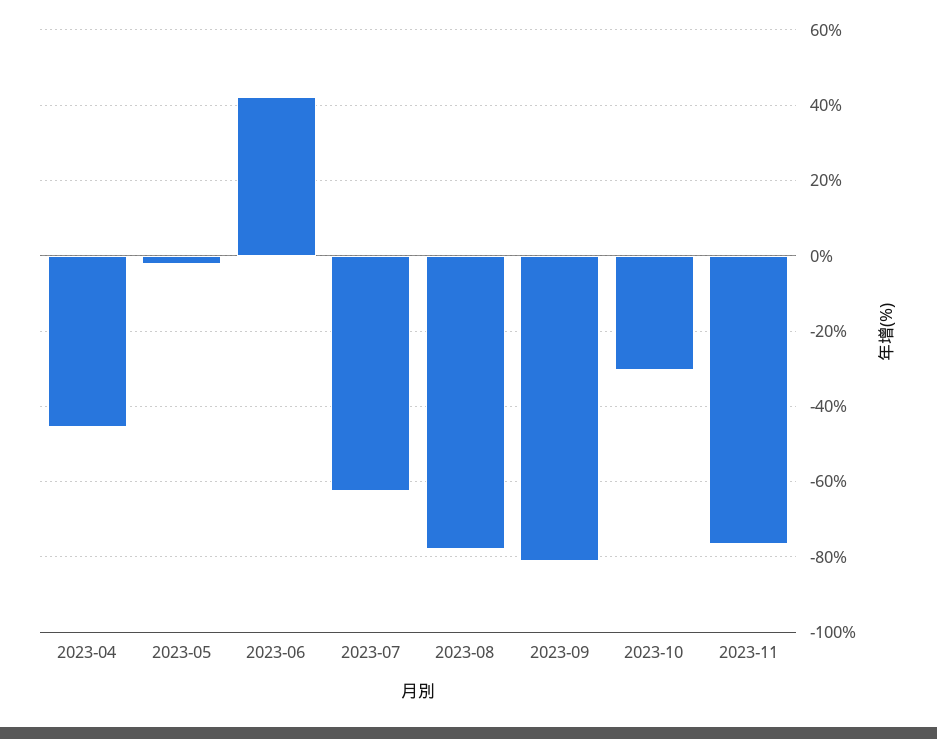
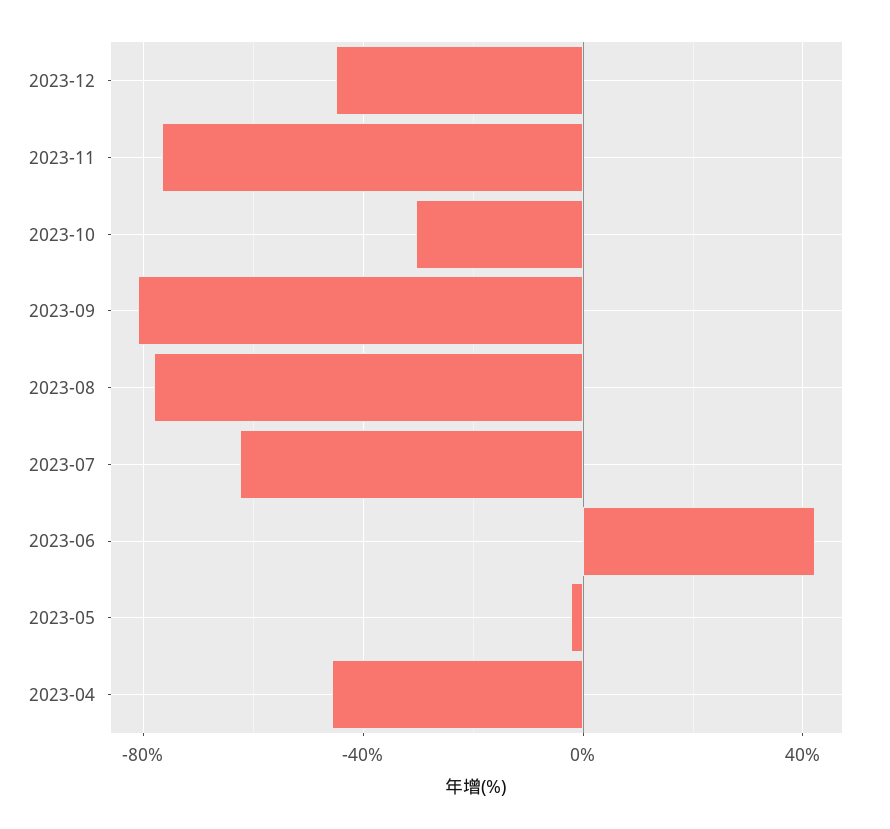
2023-12: none -> -45

